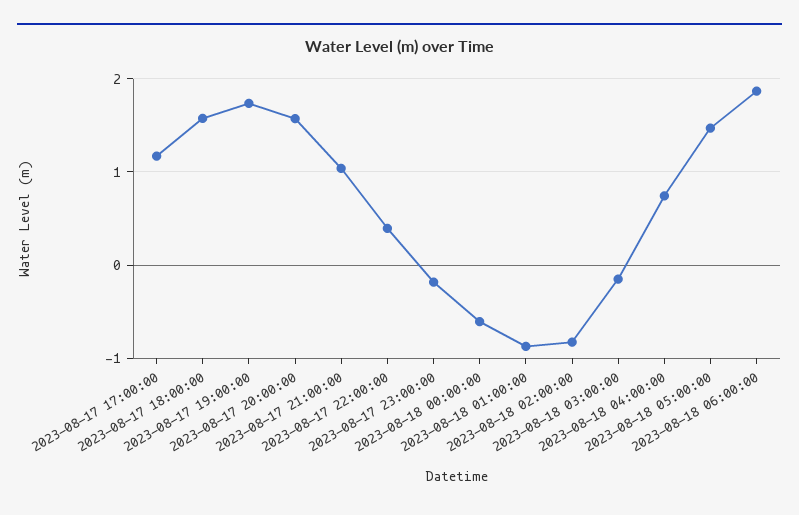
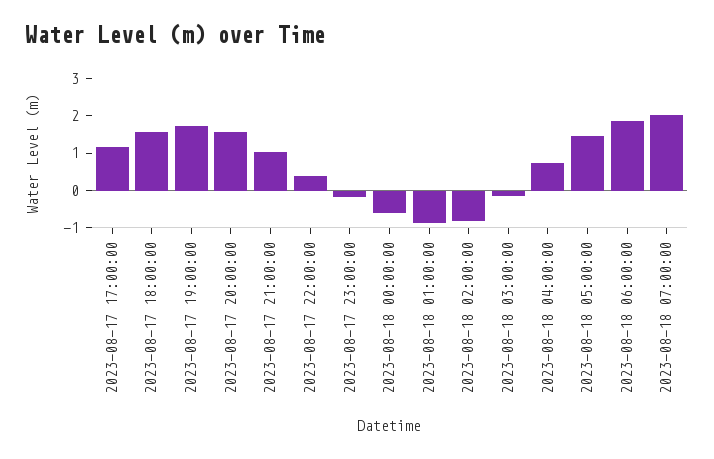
2023-08-18 07:00:00: none -> 2

